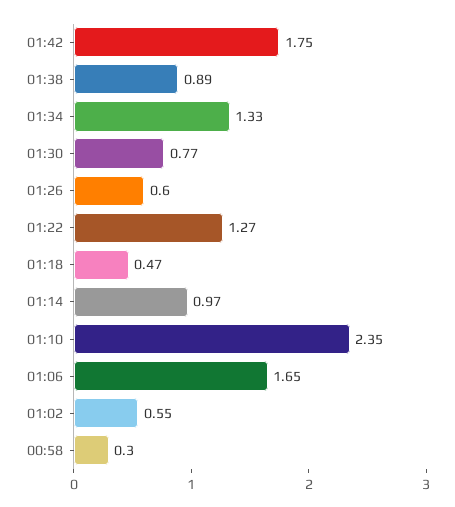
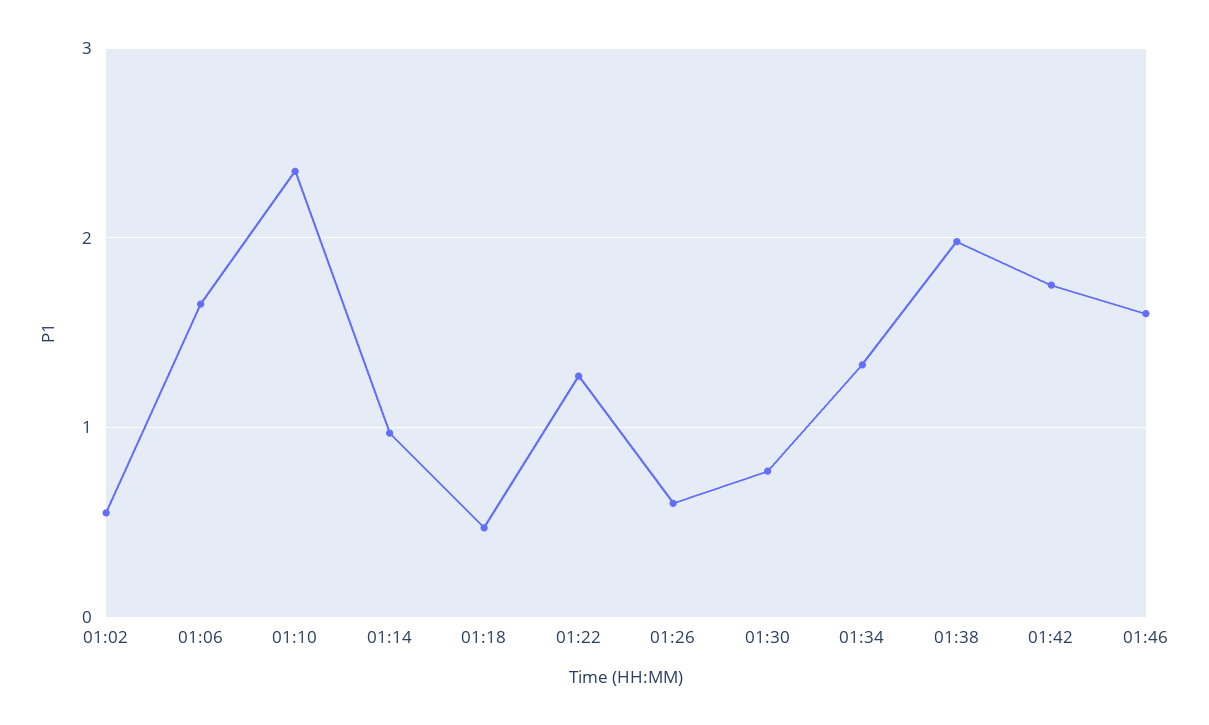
01:38: 0.89 -> 2
00:58: 0.3 -> none
01:46: none -> 1.6

